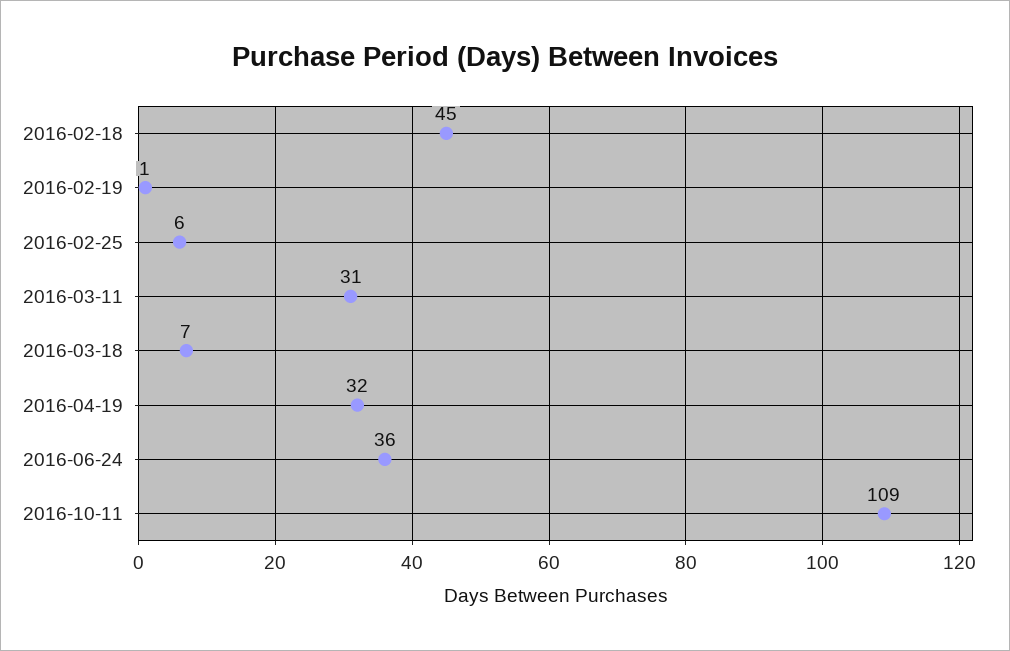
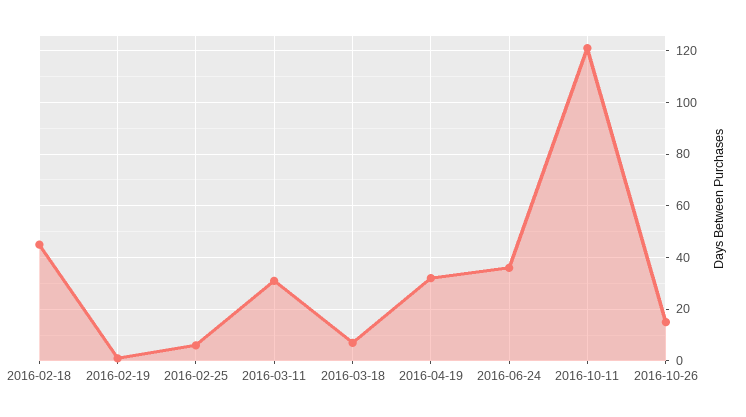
2016-10-11: 109 -> 120
2016-10-26: none -> 15

